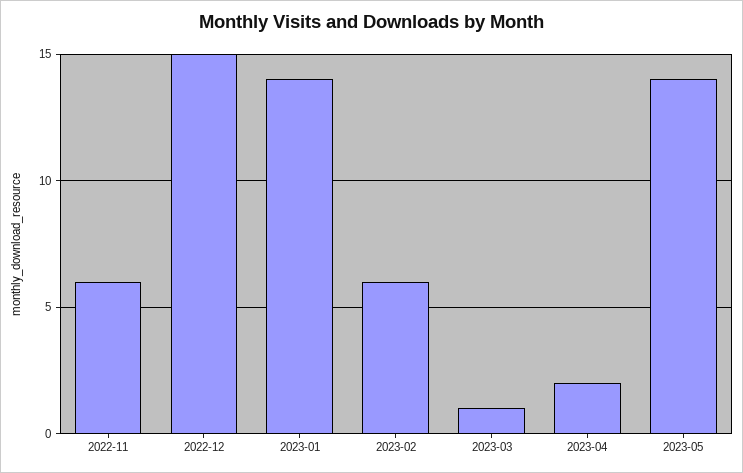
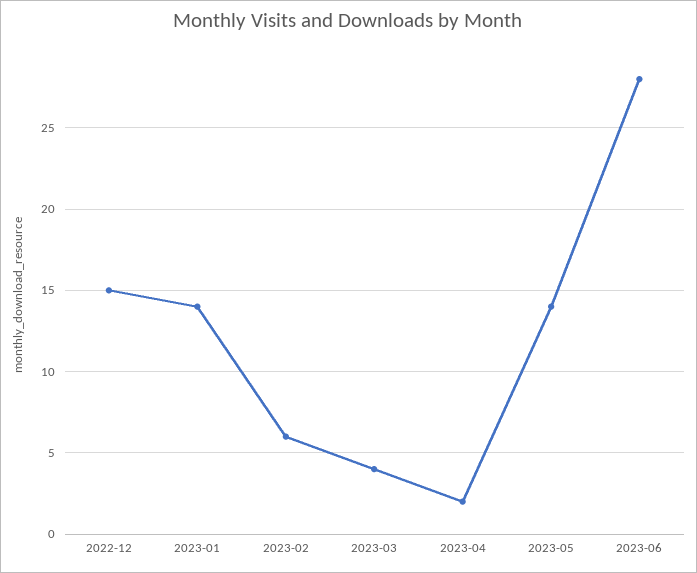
2022-11: 6 -> none
2023-03: 1 -> 4
2023-06: none -> 28

